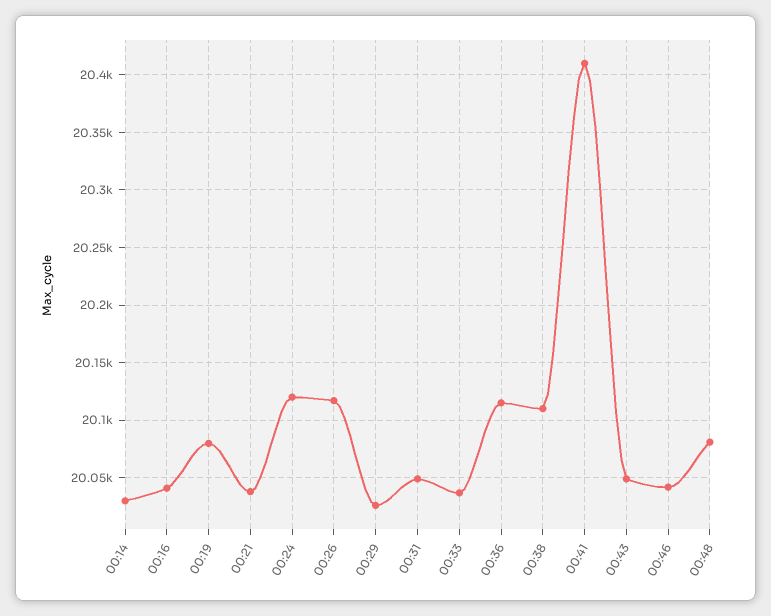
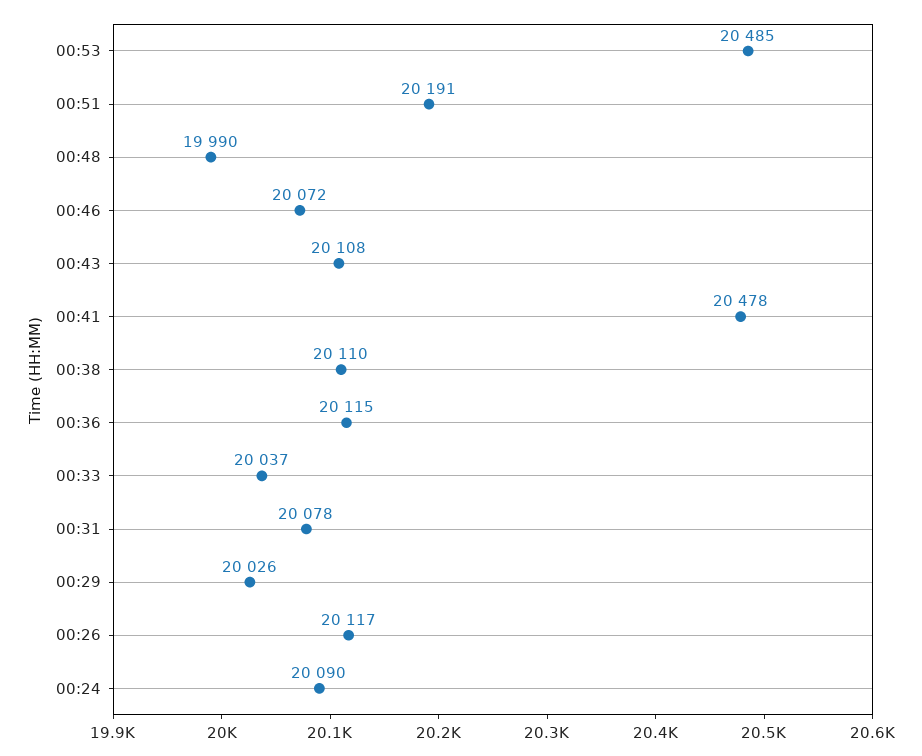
00:14: 20030 -> none
00:16: 20040 -> none
00:19: 20080 -> none
00:21: 20040 -> none
00:24: 20120 -> 20090
00:31: 20050 -> 20078
00:41: 20410 -> 20478
00:43: 20050 -> 20108
00:46: 20040 -> 20072
00:48: 20080 -> 19990
00:53: none -> 20485
00:51: none -> 20191

